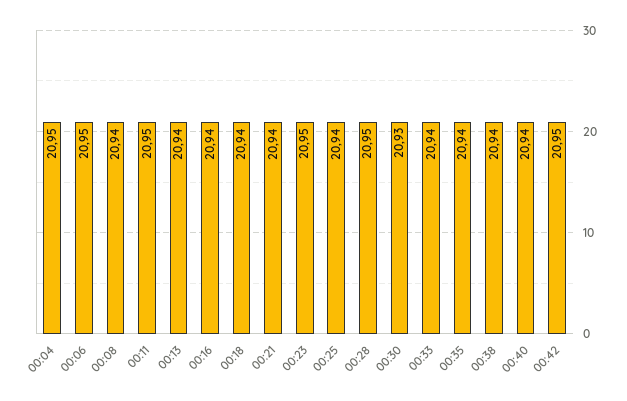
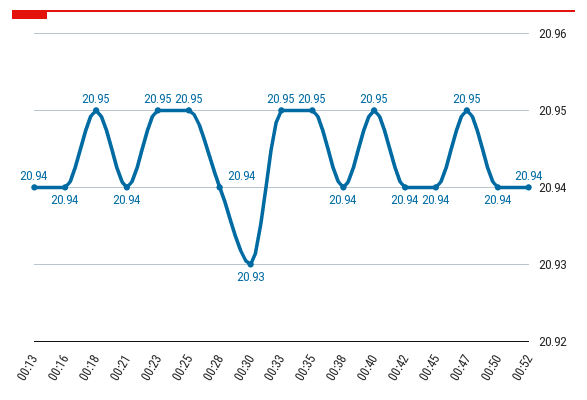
00:04: 20.95 -> none
00:06: 20.95 -> none
00:08: 20.94 -> none
00:11: 20.95 -> none
00:18: 20.94 -> 20.95
00:25: 20.94 -> 20.95
00:28: 20.95 -> 20.94
00:33: 20.94 -> 20.95
00:35: 20.94 -> 20.95
00:40: 20.94 -> 20.95
00:42: 20.95 -> 20.94
00:45: none -> 20.94
00:47: none -> 20.95
00:50: none -> 20.94
00:52: none -> 20.94

